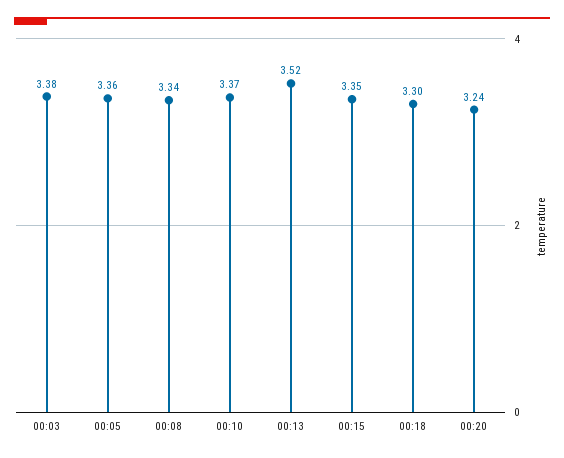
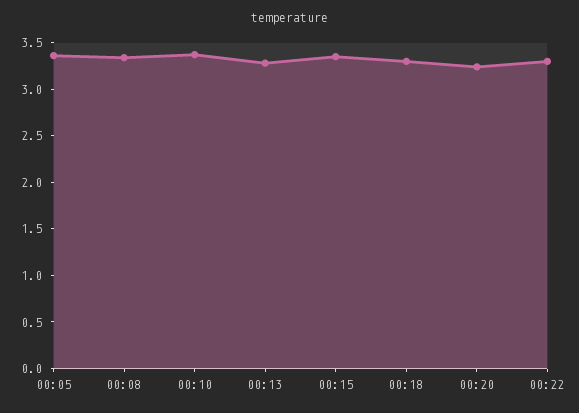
00:03: 3.38 -> none
00:13: 3.52 -> 3.3
00:22: none -> 3.3

